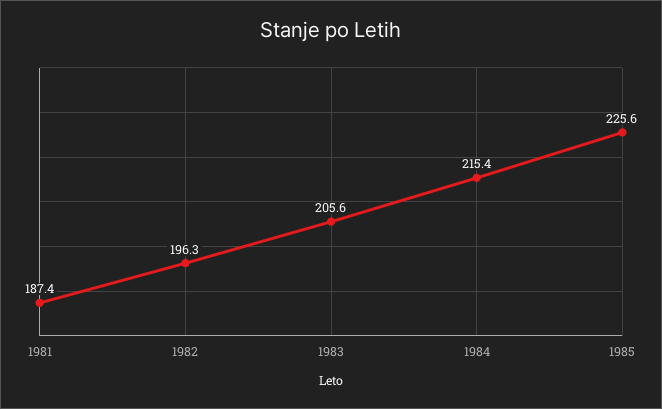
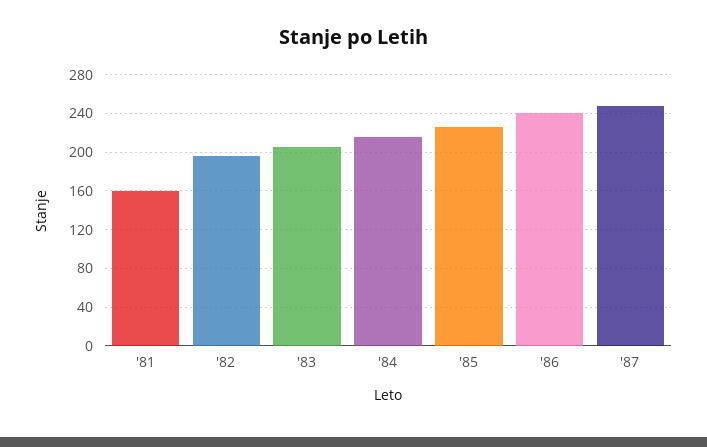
1981: 187.4 -> 160
'86: none -> 240
'87: none -> 250

